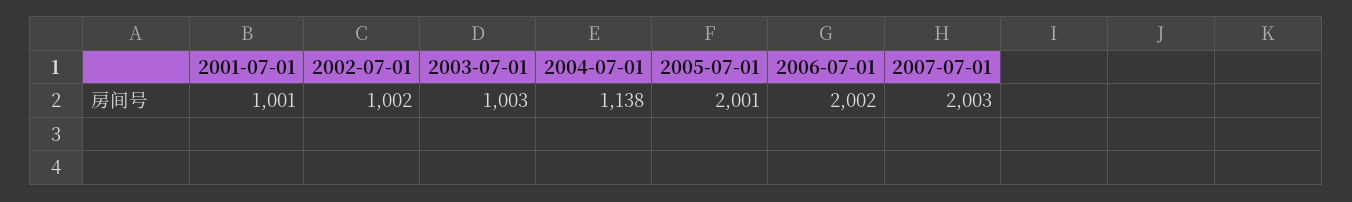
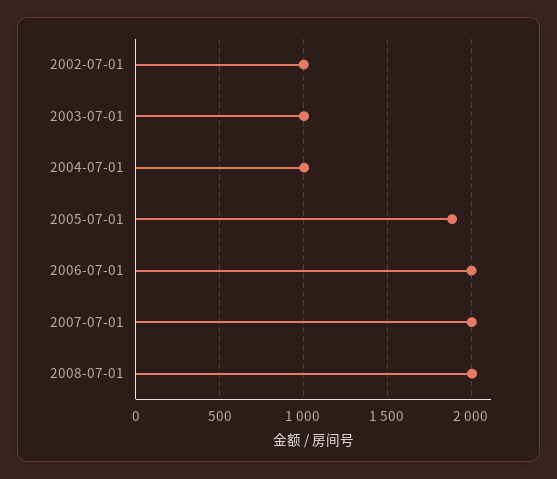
2001-07-01: 1001 -> none
2004-07-01: 1138 -> 1000
2005-07-01: 2001 -> 1900
2008-07-01: none -> 2000

